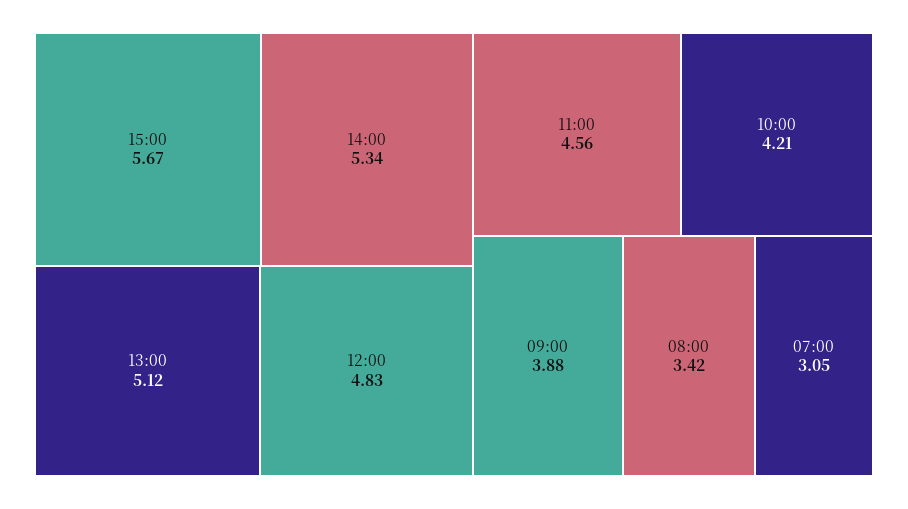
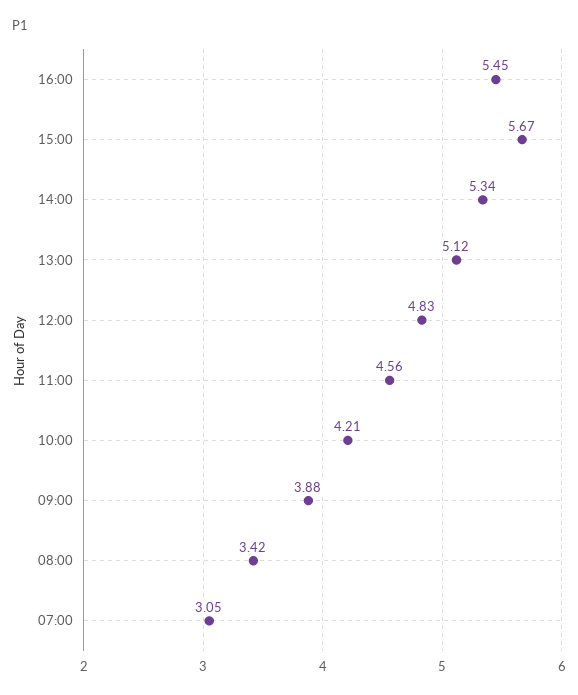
16:00: none -> 5.45

